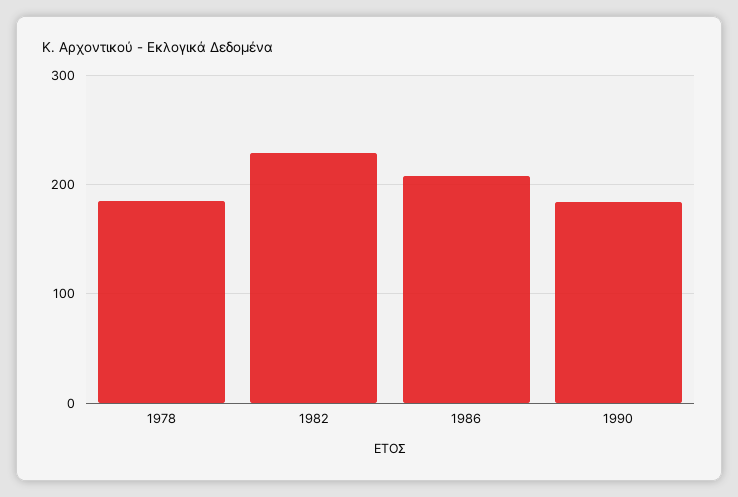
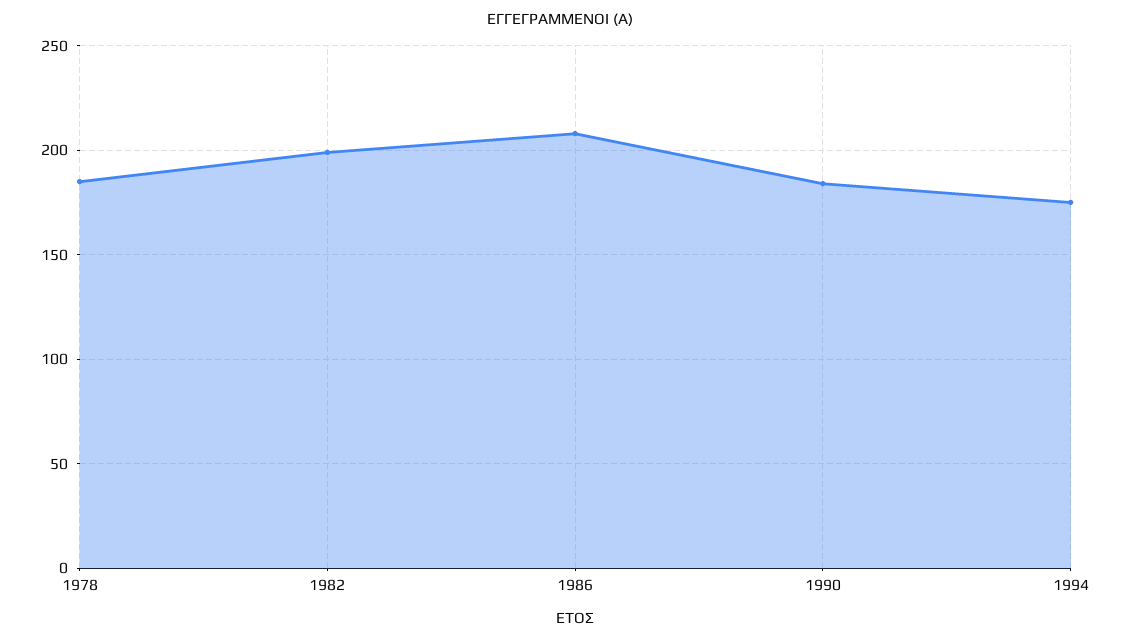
1982: 230 -> 200
1994: none -> 175

